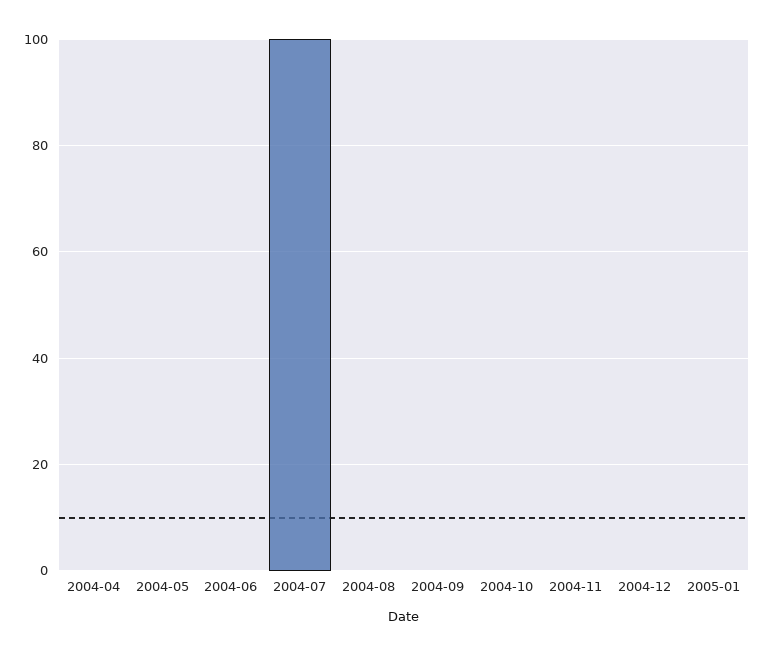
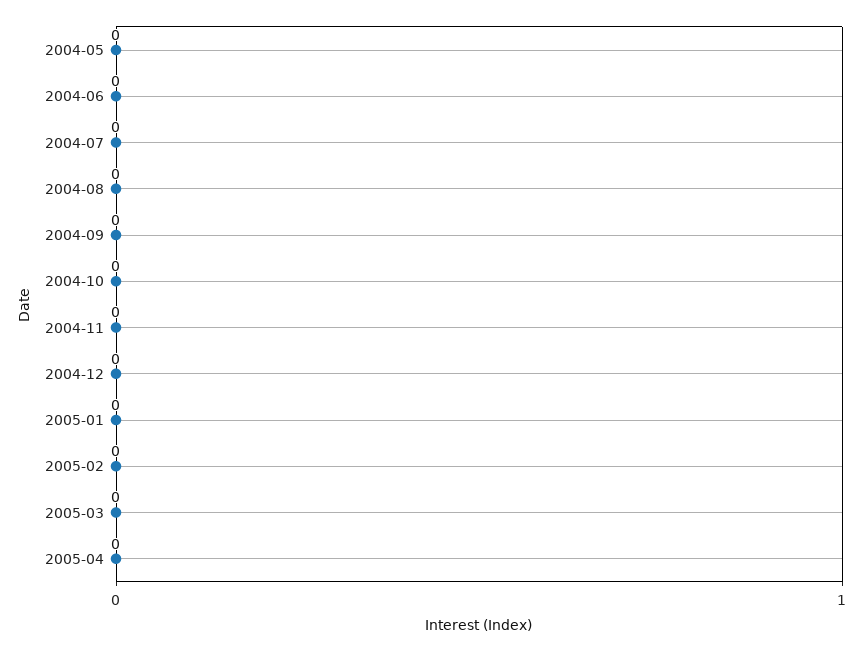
2004-04: 0 -> none
2004-07: 100 -> 0
2005-02: none -> 0
2005-03: none -> 0
2005-04: none -> 0

